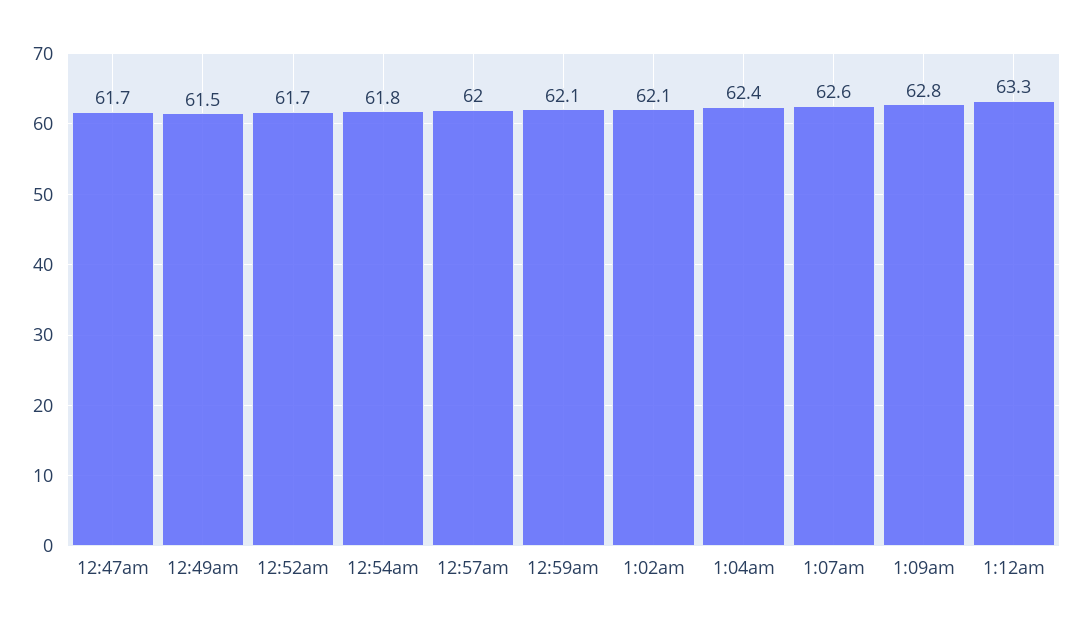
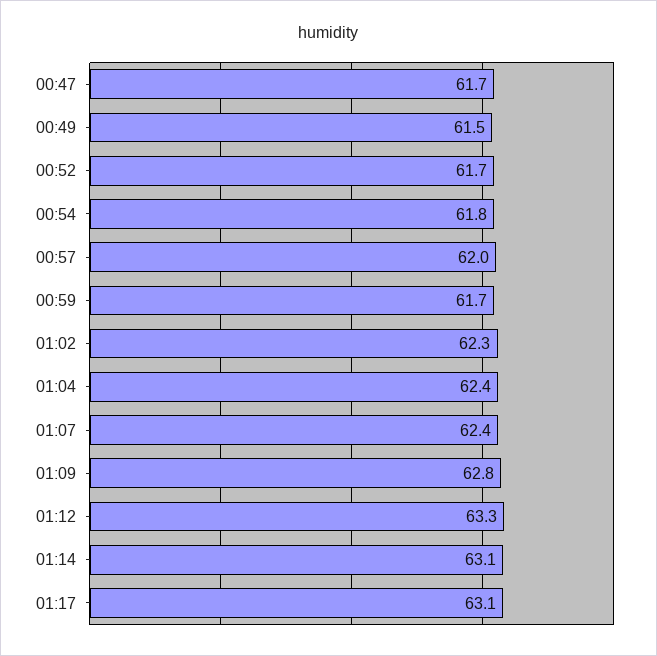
12:59am: 62.1 -> 61.7
1:02am: 62.1 -> 62.3
1:07am: 62.6 -> 62.4
01:14: none -> 63.1
01:17: none -> 63.1

